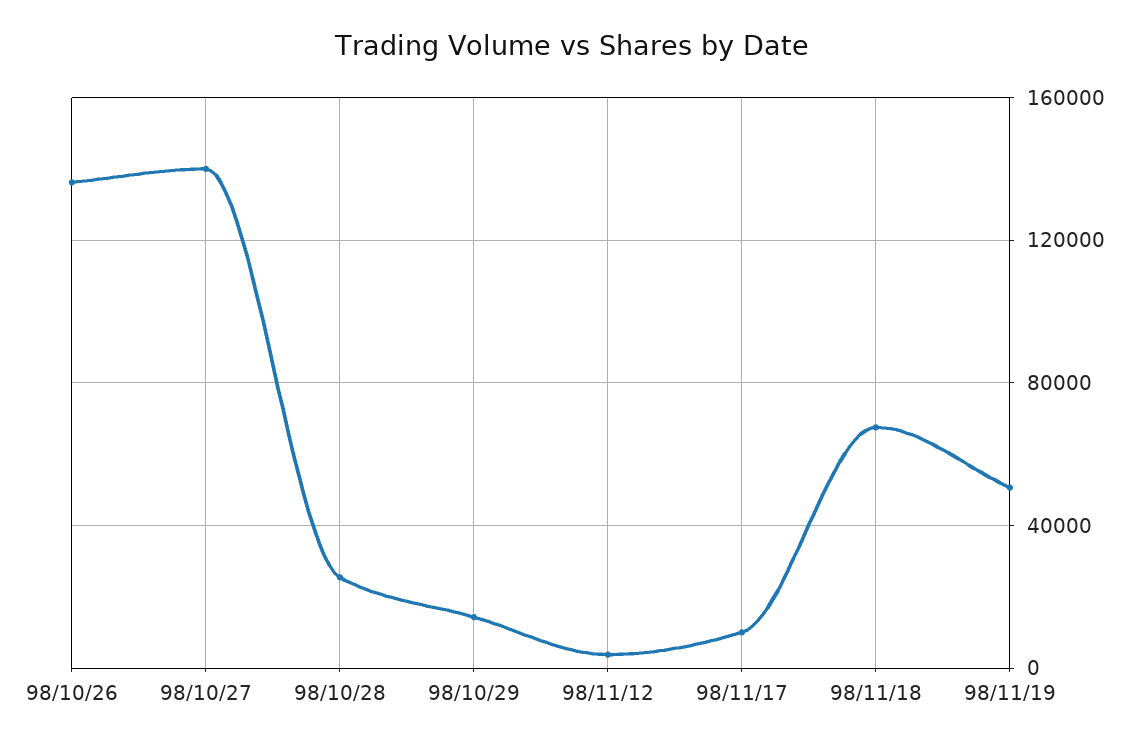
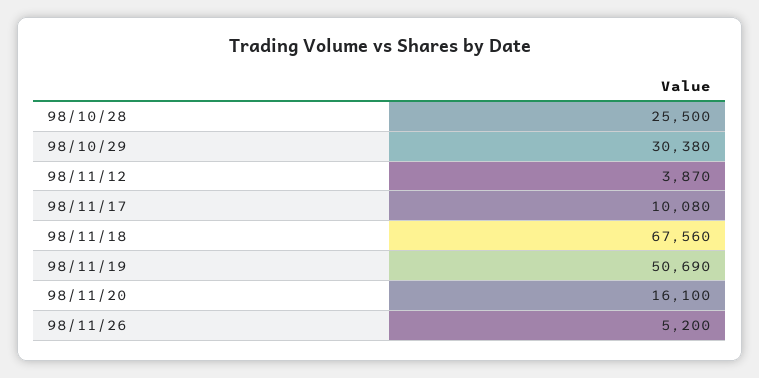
98/10/26: 135000 -> none
98/10/27: 140000 -> none
98/10/29: 15000 -> 30380
98/11/20: none -> 16100
98/11/26: none -> 5200

